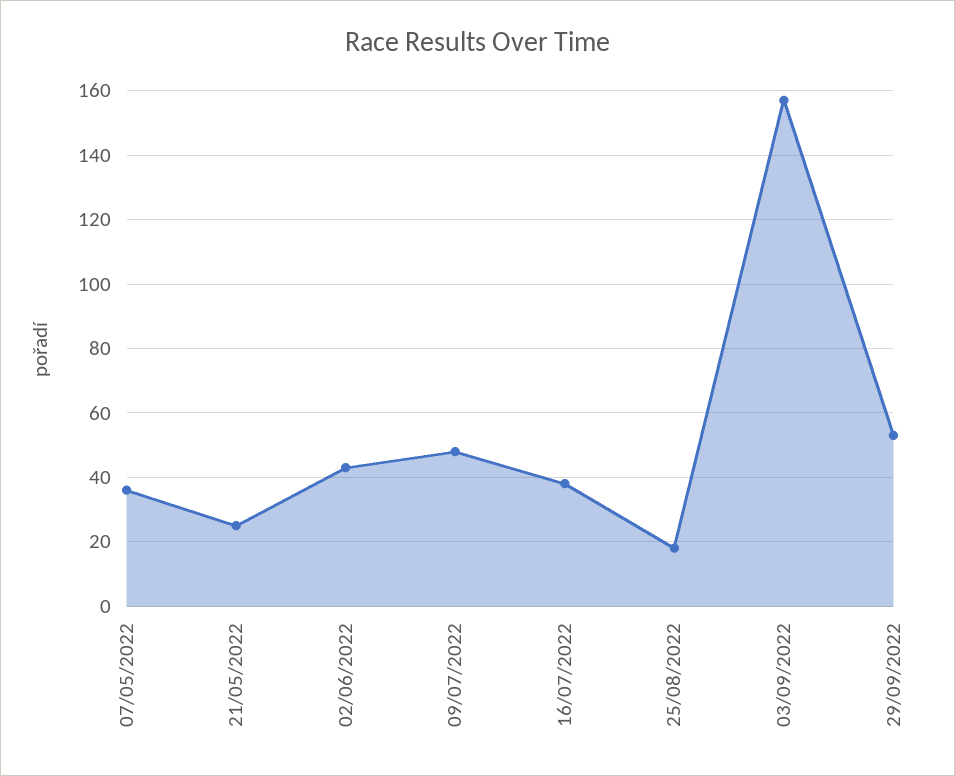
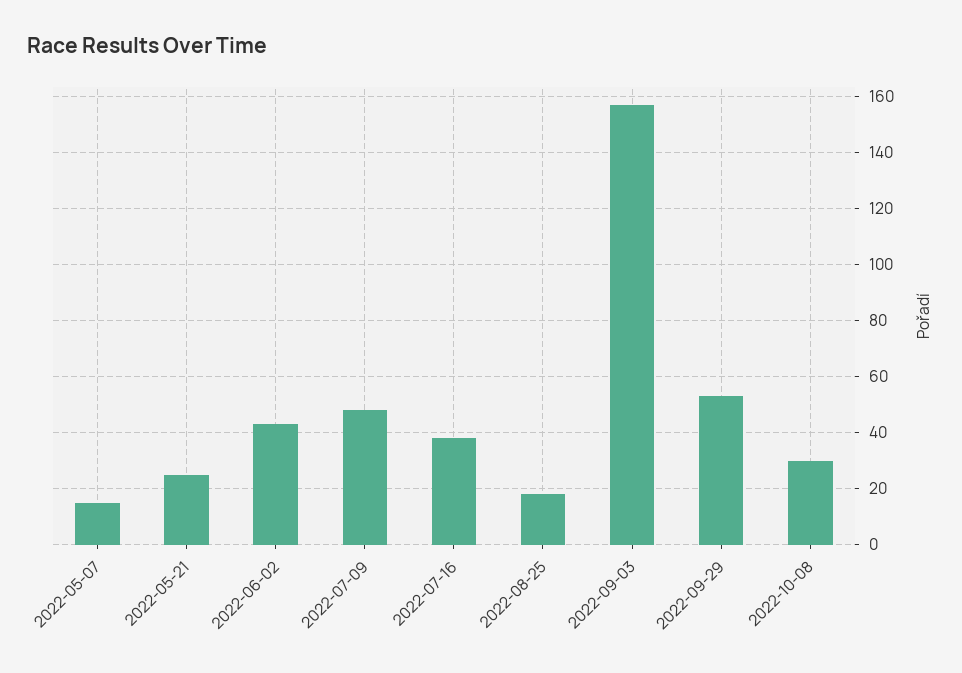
07/05/2022: 35 -> 15
2022-10-08: none -> 30

